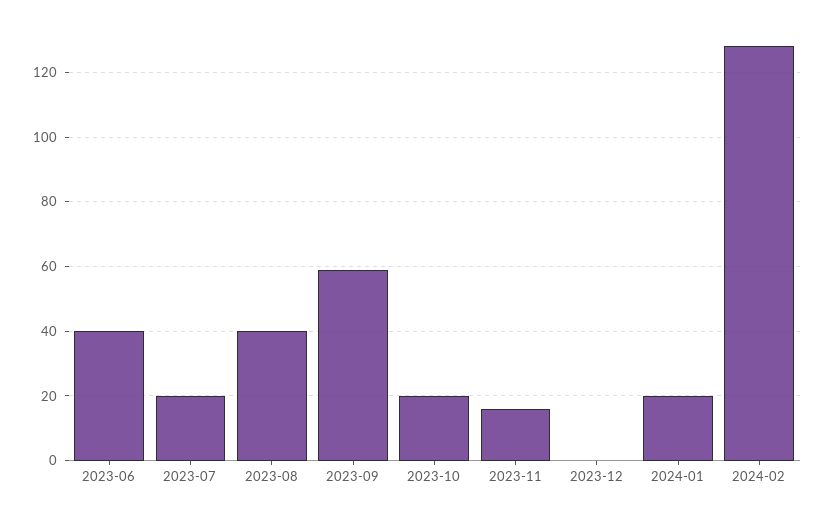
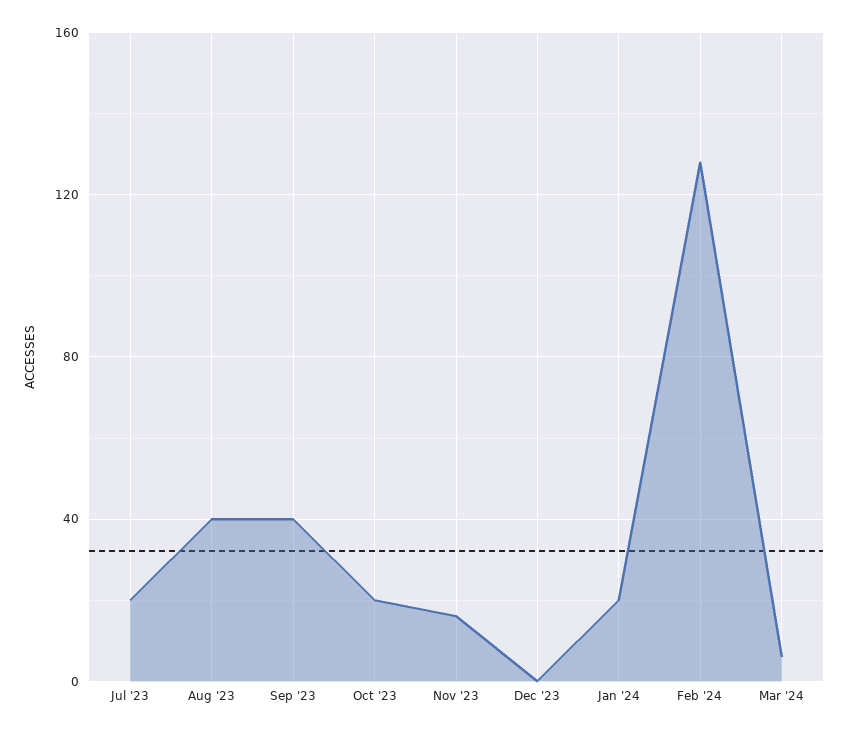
2023-06: 40 -> none
2023-09: 60 -> 40
Mar '24: none -> 5

